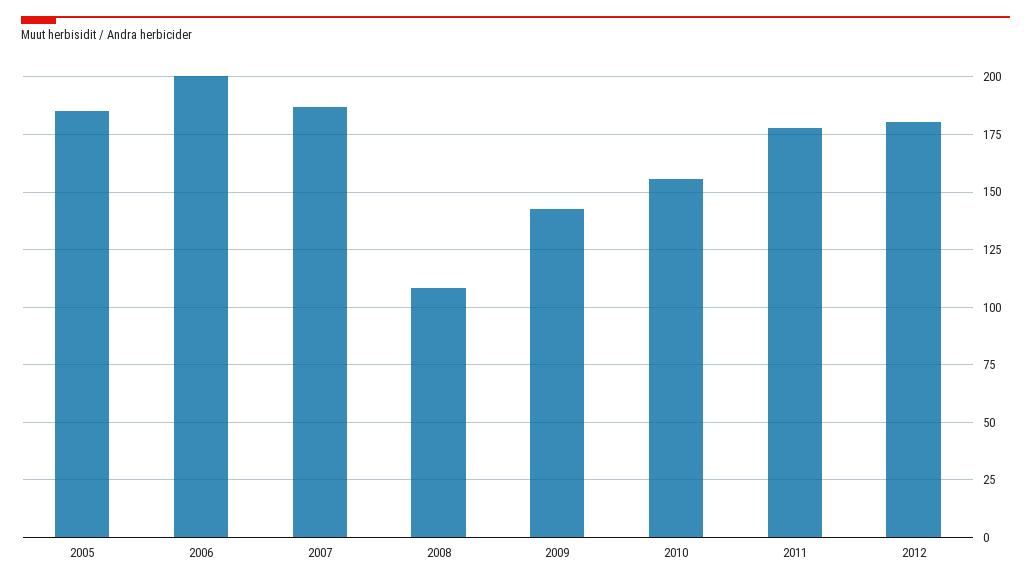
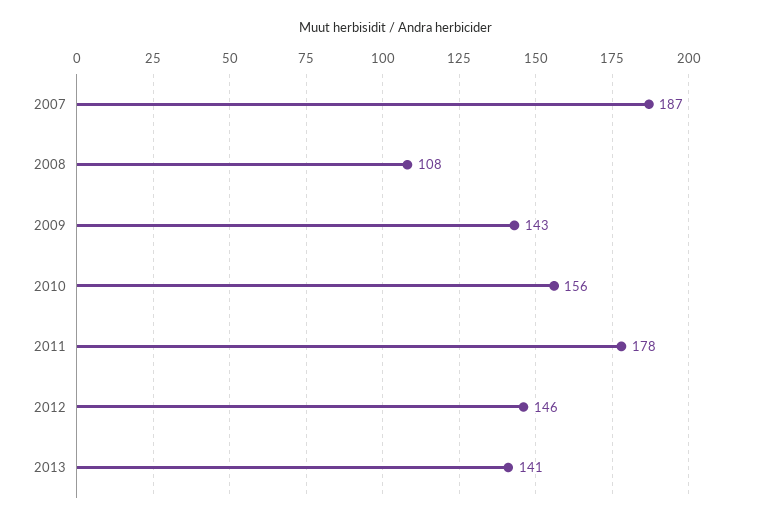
2005: 185 -> none
2006: 200 -> none
2012: 180 -> 146
2013: none -> 141

